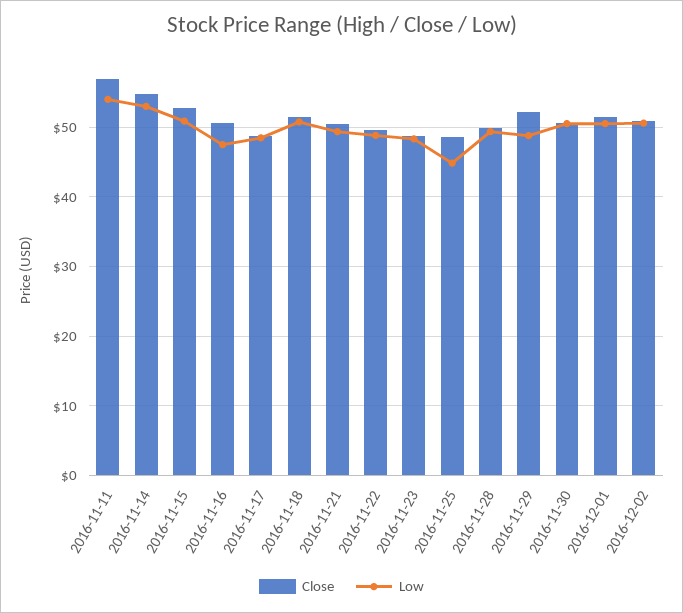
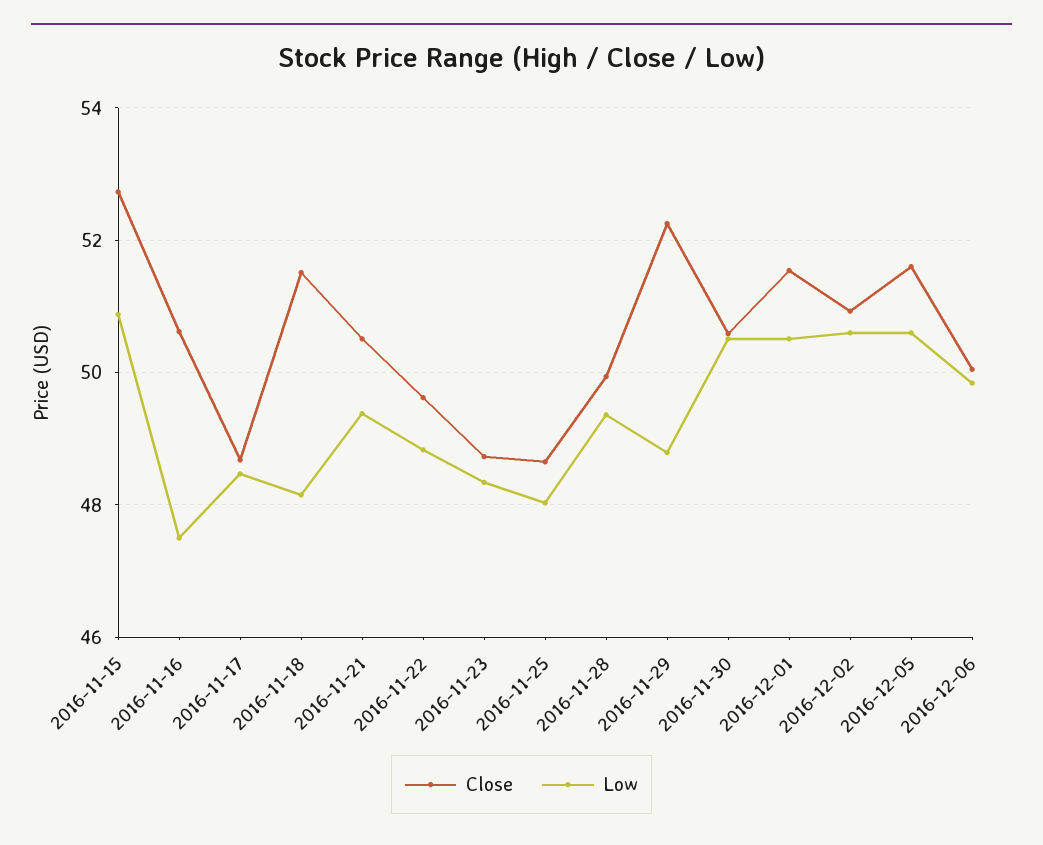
Close, 2016-11-11: 57 -> none
Low, 2016-11-11: 54 -> none
Close, 2016-11-14: 55 -> none
Low, 2016-11-14: 53 -> none
Low, 2016-11-18: 51 -> 48.2
Low, 2016-11-25: 45 -> 48
Close, 2016-12-05: none -> 51.6
Low, 2016-12-05: none -> 50.6
Close, 2016-12-06: none -> 50
Low, 2016-12-06: none -> 49.8

